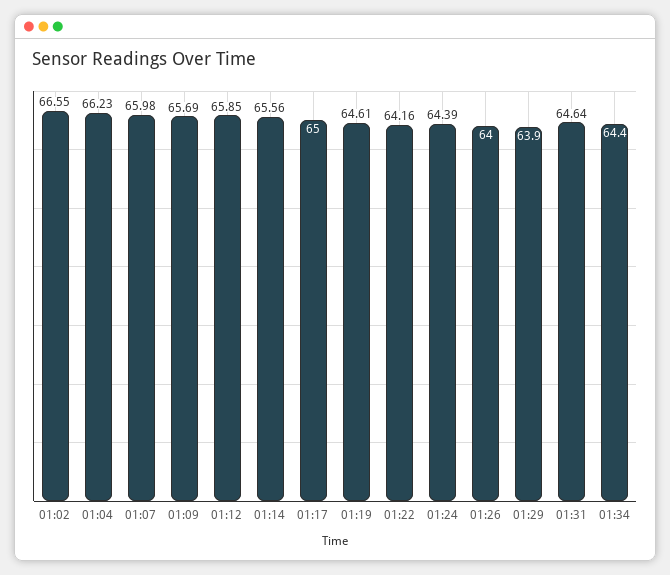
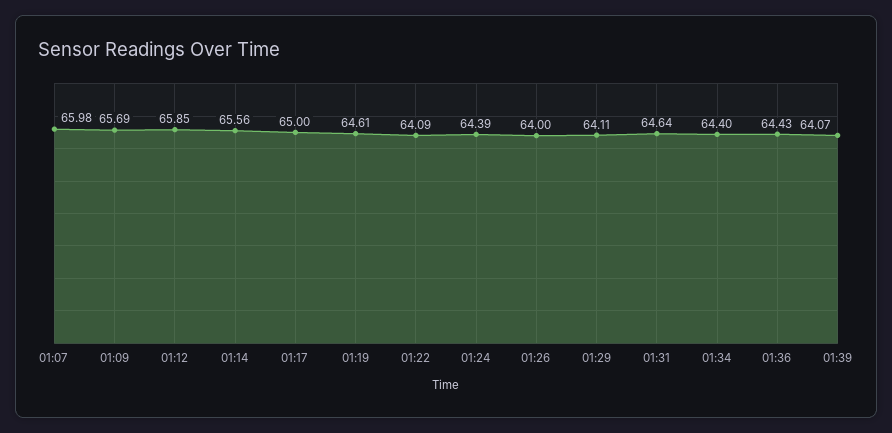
01:02: 66.55 -> none
01:04: 66.23 -> none
01:22: 64.16 -> 64.09
01:29: 63.9 -> 64.11
01:36: none -> 64.43
01:39: none -> 64.07

